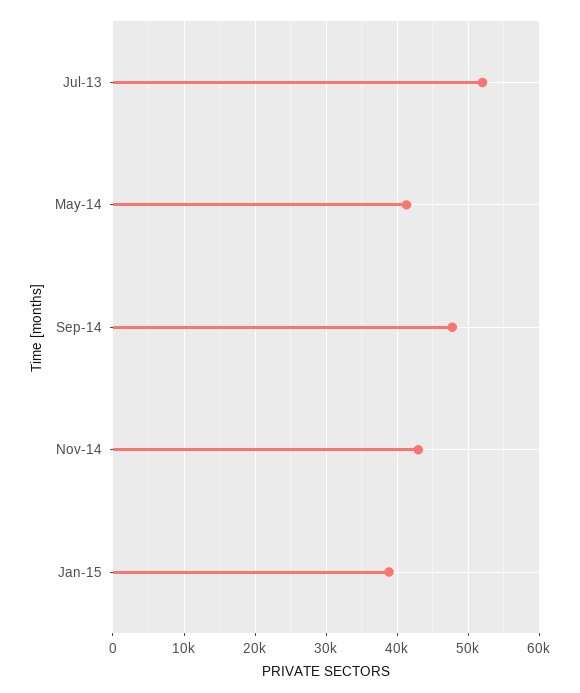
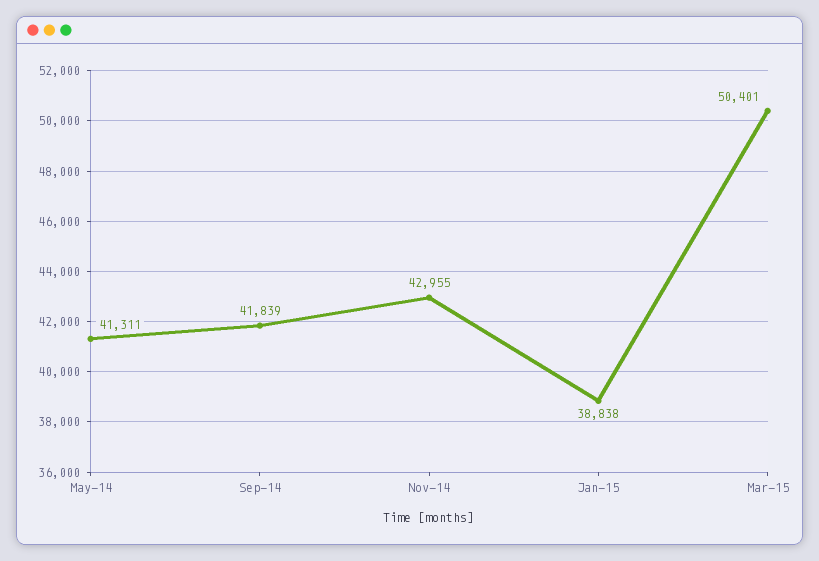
Jul-13: 52000 -> none
Sep-14: 48000 -> 41839
Mar-15: none -> 50401

